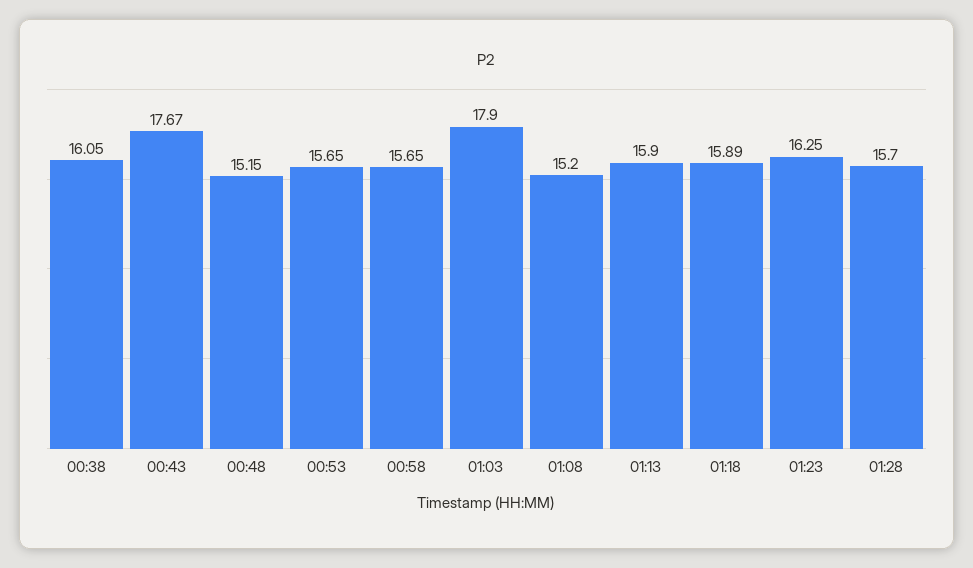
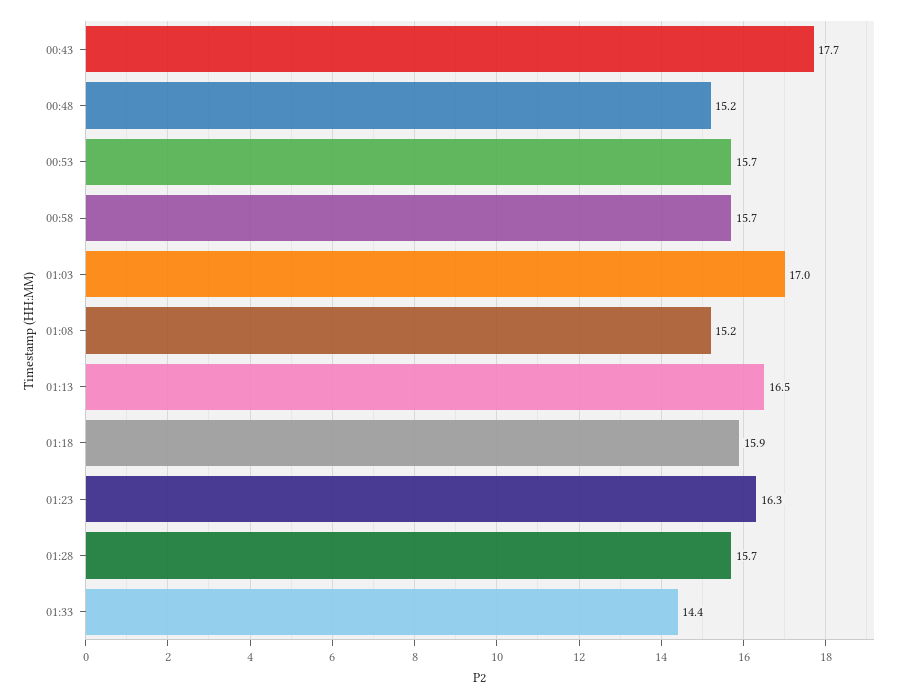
00:38: 16.05 -> none
01:03: 17.9 -> 17
01:13: 15.9 -> 16.5
01:33: none -> 14.4

